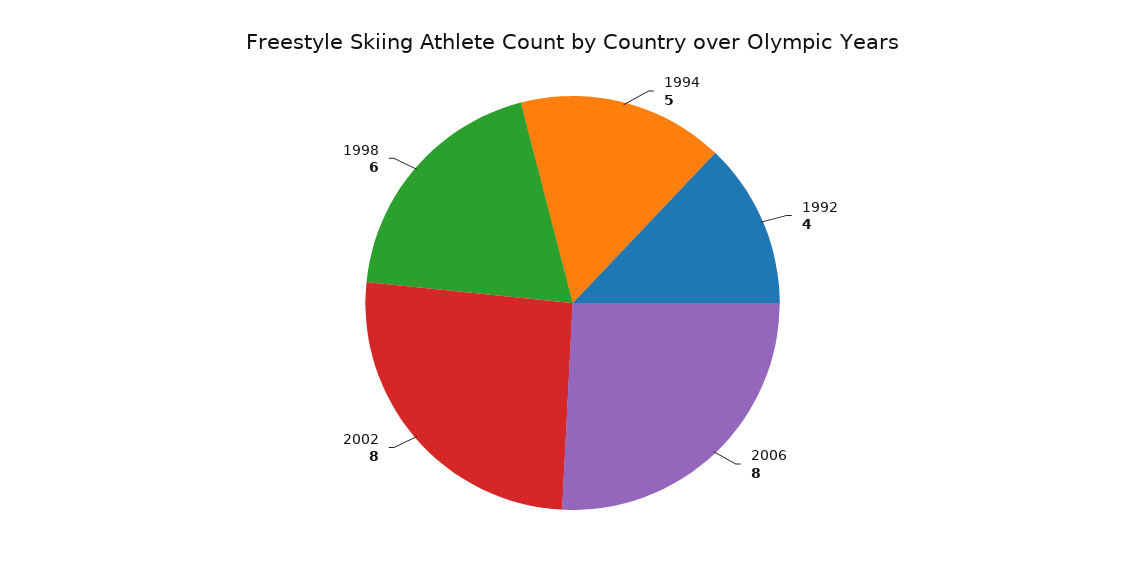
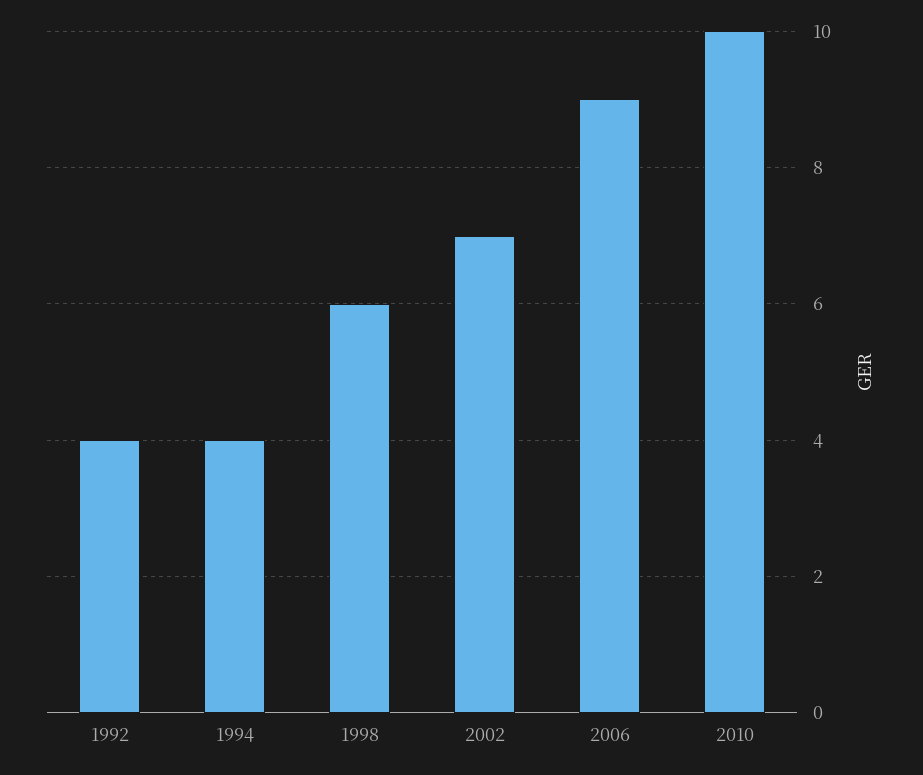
1994: 5 -> 4
2006: 8 -> 9
2002: 8 -> 7
2010: none -> 10

